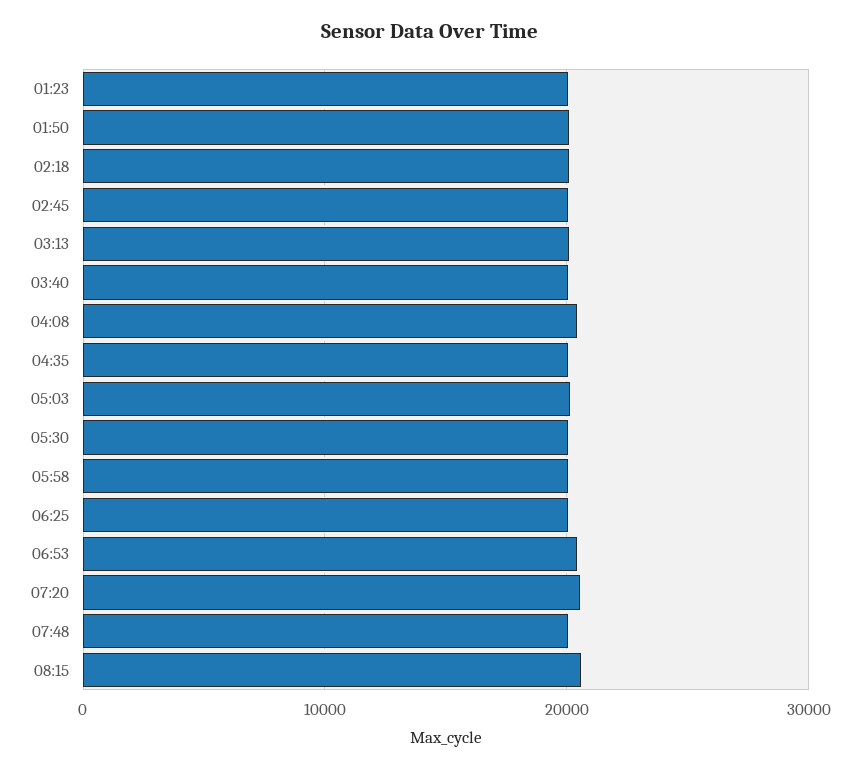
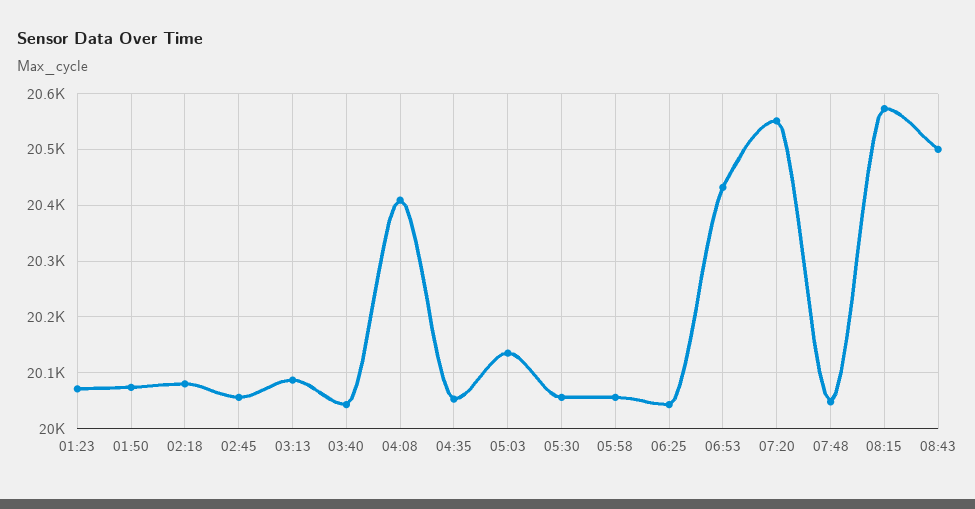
08:43: none -> 20500

